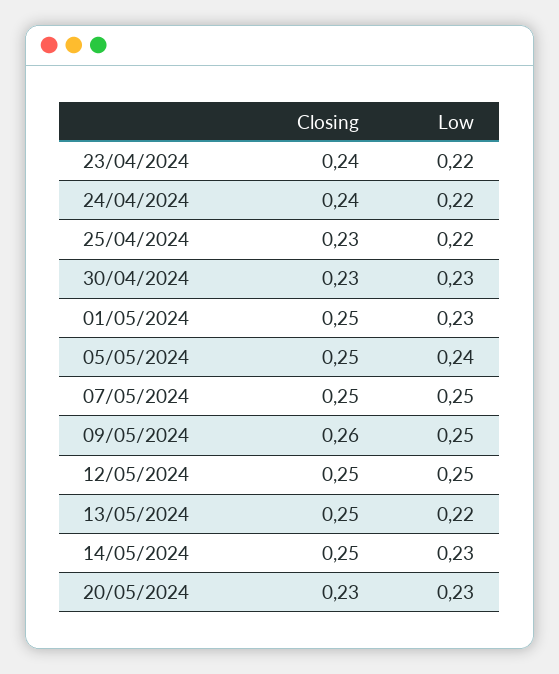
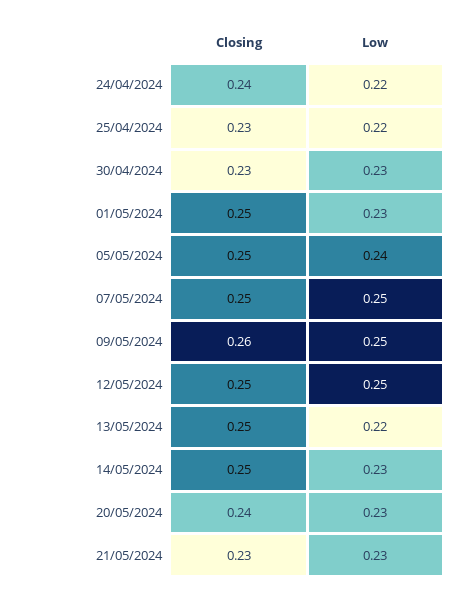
Closing, 23/04/2024: 0.24 -> none
Low, 23/04/2024: 0.22 -> none
Closing, 20/05/2024: 0.23 -> 0.24
Closing, 21/05/2024: none -> 0.23
Low, 21/05/2024: none -> 0.23

